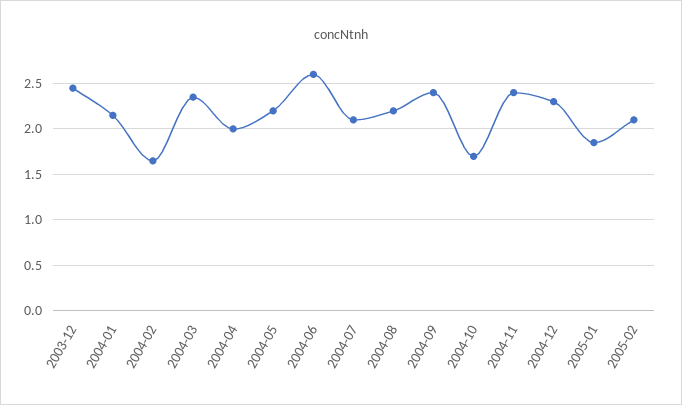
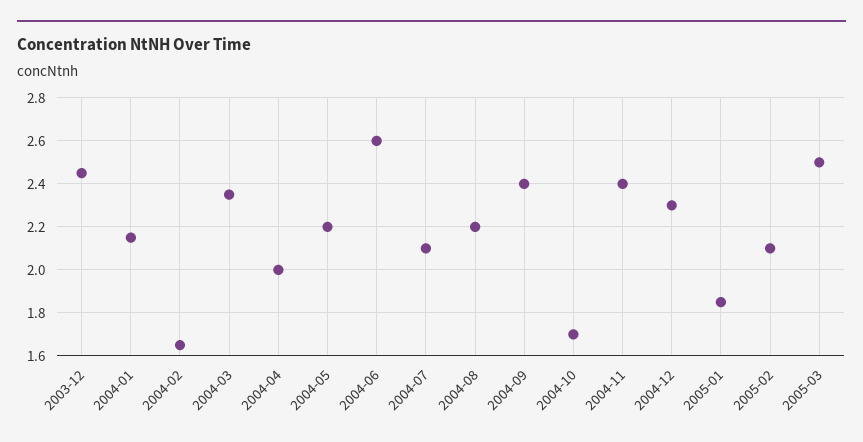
2005-03: none -> 2.5

